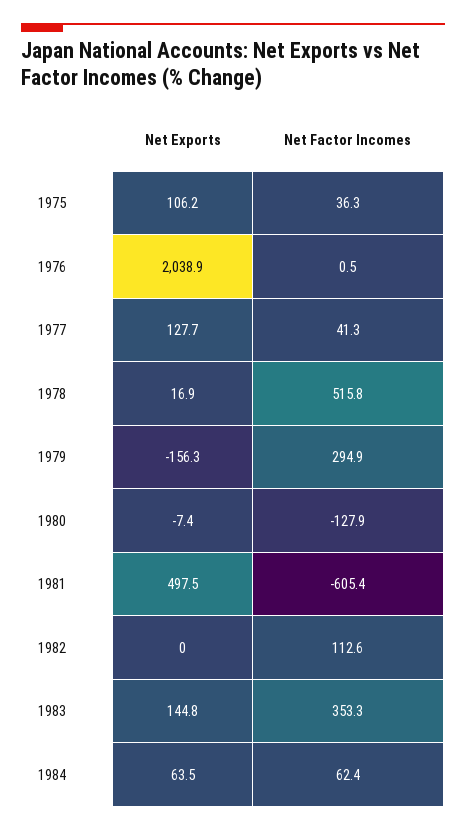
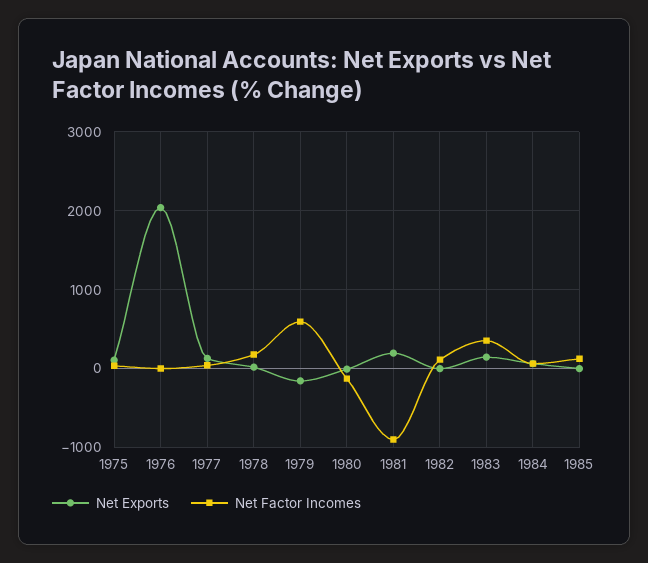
Net Factor Incomes, 1978: 515.8 -> 200
Net Factor Incomes, 1979: 294.9 -> 600
Net Exports, 1981: 497.5 -> 200
Net Factor Incomes, 1981: -605.4 -> -900
Net Exports, 1985: none -> 0
Net Factor Incomes, 1985: none -> 100

